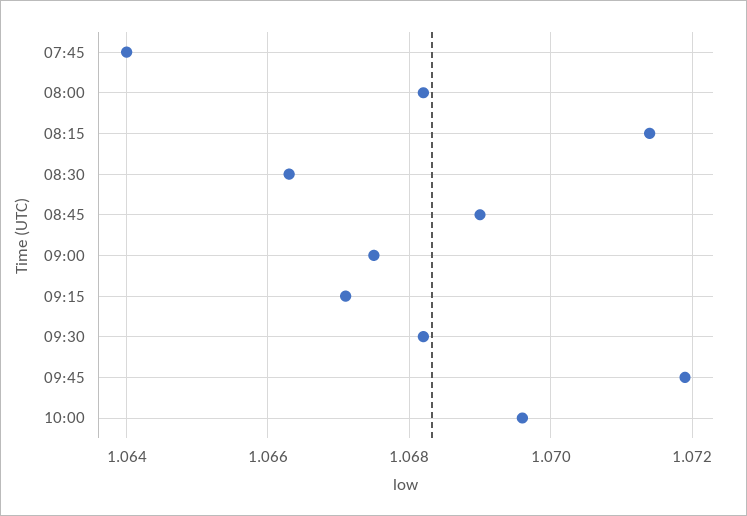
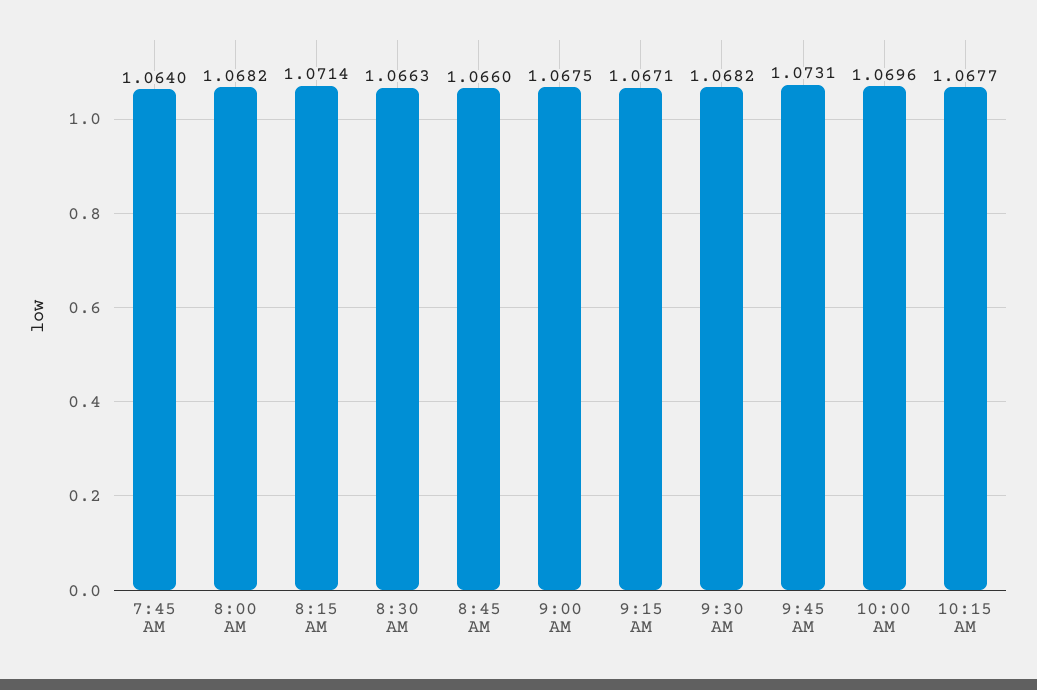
08:45: 1.069 -> 1.066
09:45: 1.072 -> 1.0731
10:15 AM: none -> 1.0677

